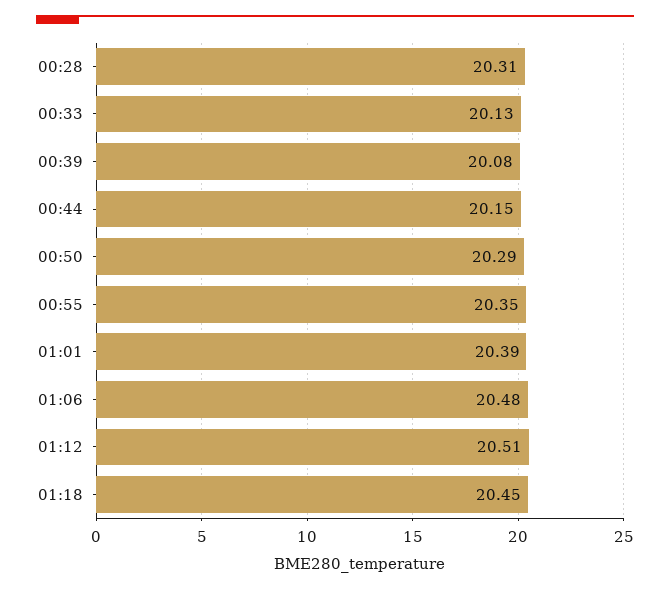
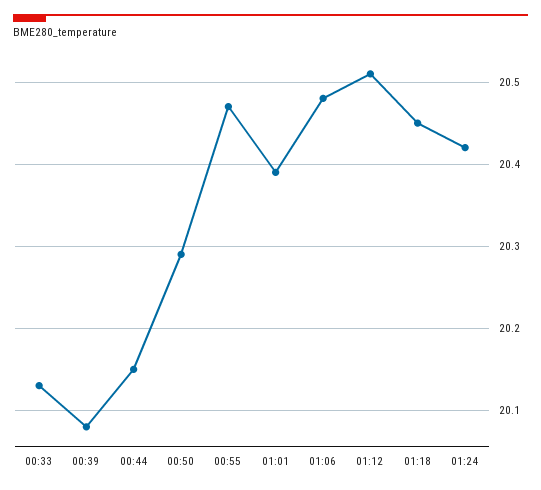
00:28: 20.31 -> none
00:55: 20.35 -> 20.47
01:24: none -> 20.42

